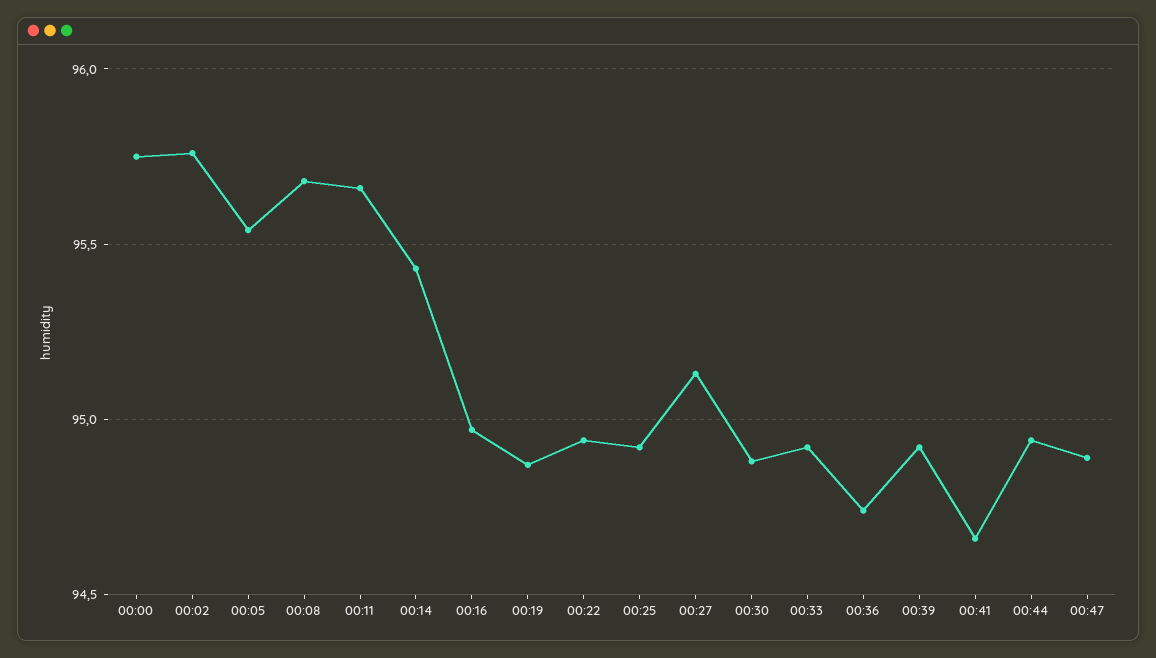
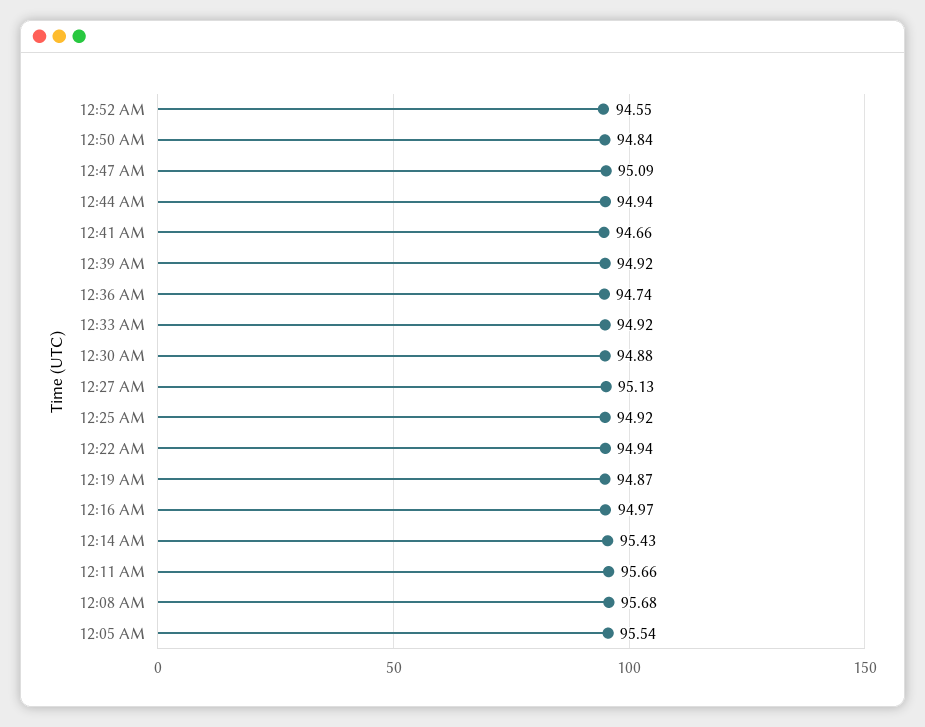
00:00: 95.75 -> none
00:02: 95.75 -> none
00:47: 94.9 -> 95.09
12:52 AM: none -> 94.55
12:50 AM: none -> 94.84

